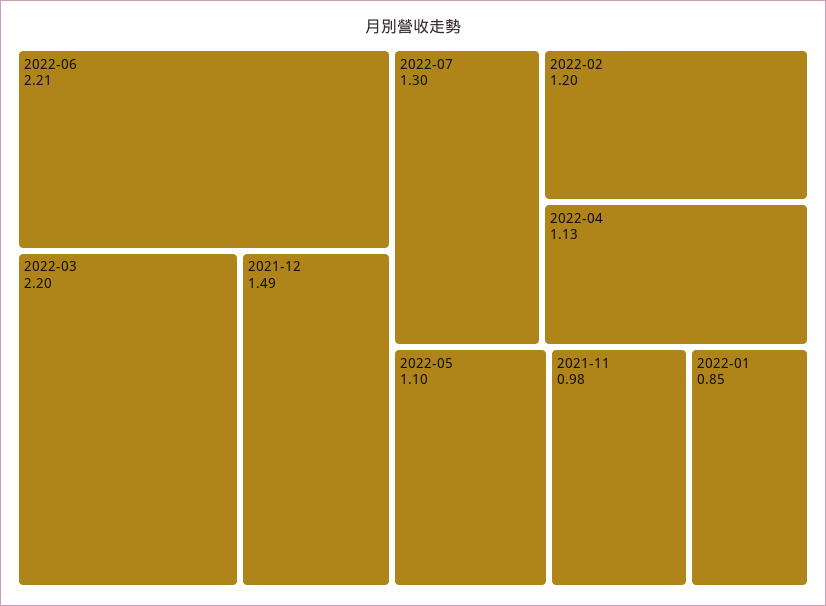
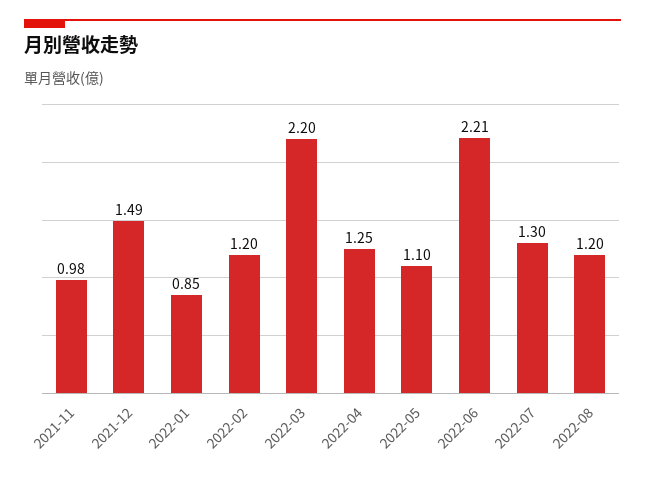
2022-04: 1.13 -> 1.25
2022-08: none -> 1.2

